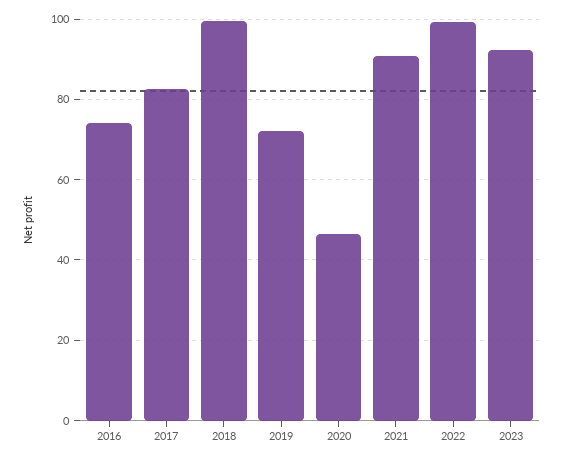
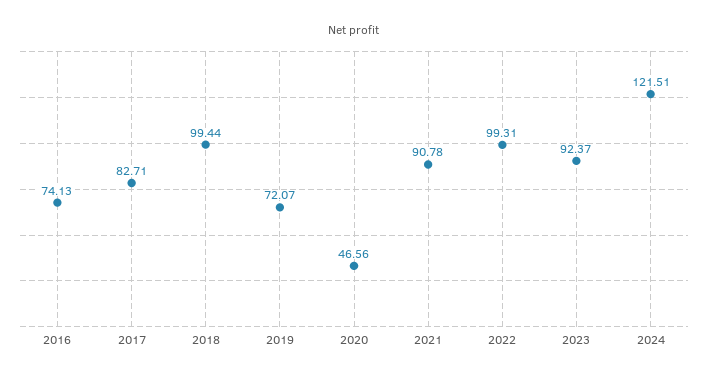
2024: none -> 121.51

